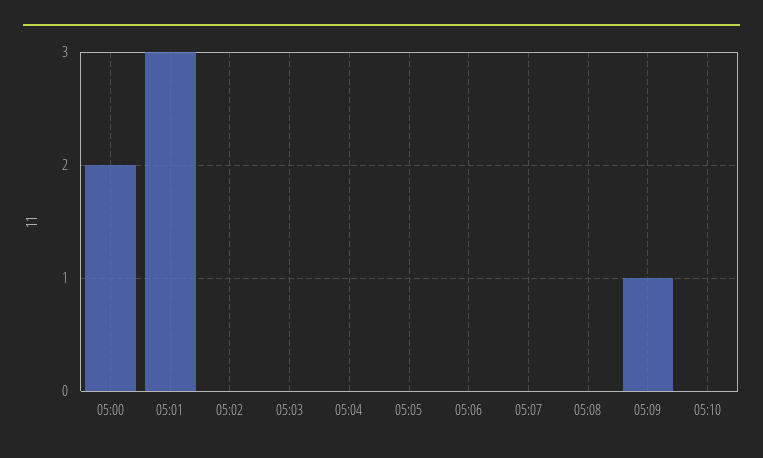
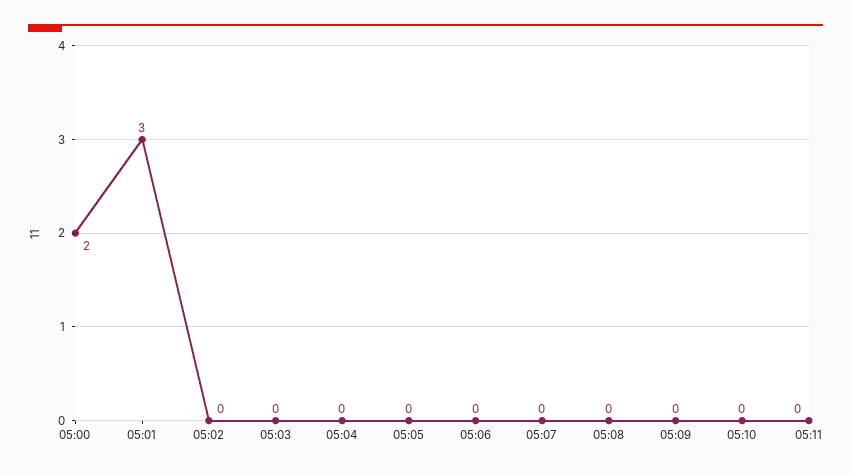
05:09: 1 -> 0
05:11: none -> 0

